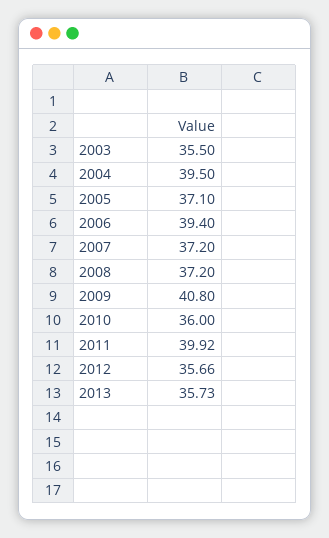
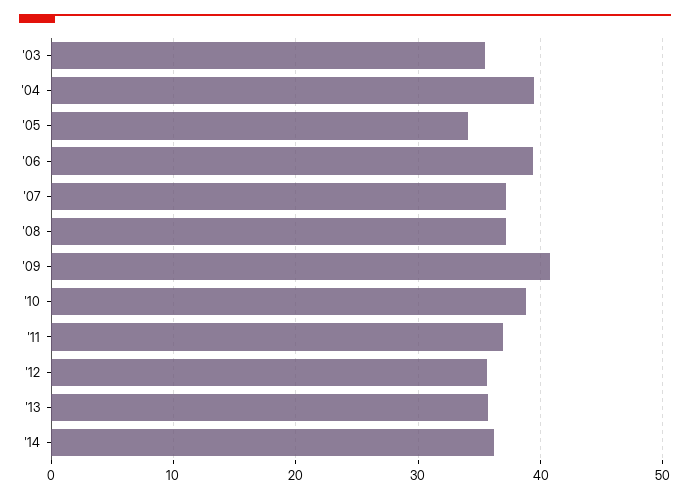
2005: 37.1 -> 34
2010: 36 -> 39
2011: 39.92 -> 37
'14: none -> 36

